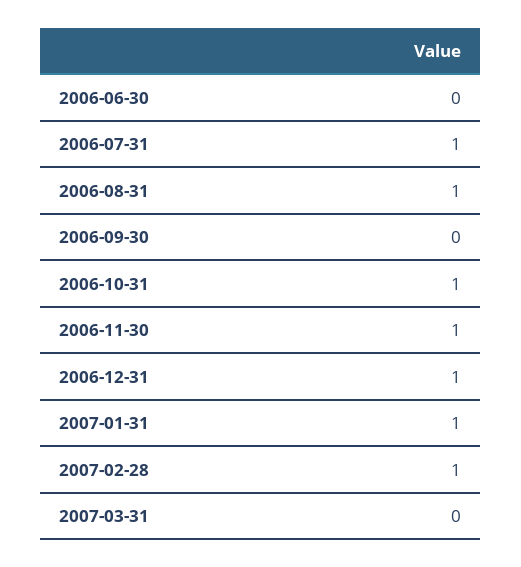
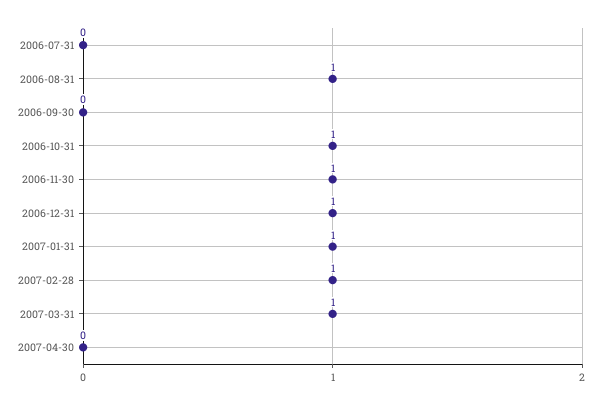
2006-06-30: 0 -> none
2006-07-31: 1 -> 0
2007-03-31: 0 -> 1
2007-04-30: none -> 0

